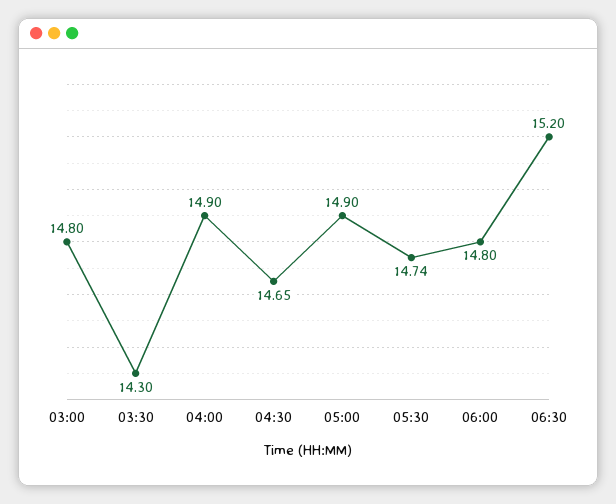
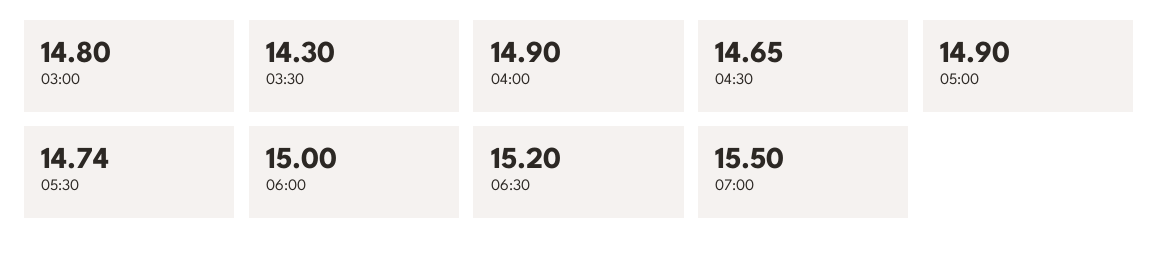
06:00: 14.8 -> 15
07:00: none -> 15.5

